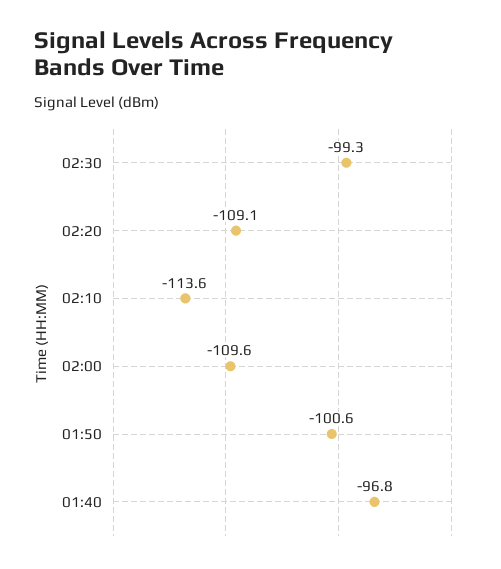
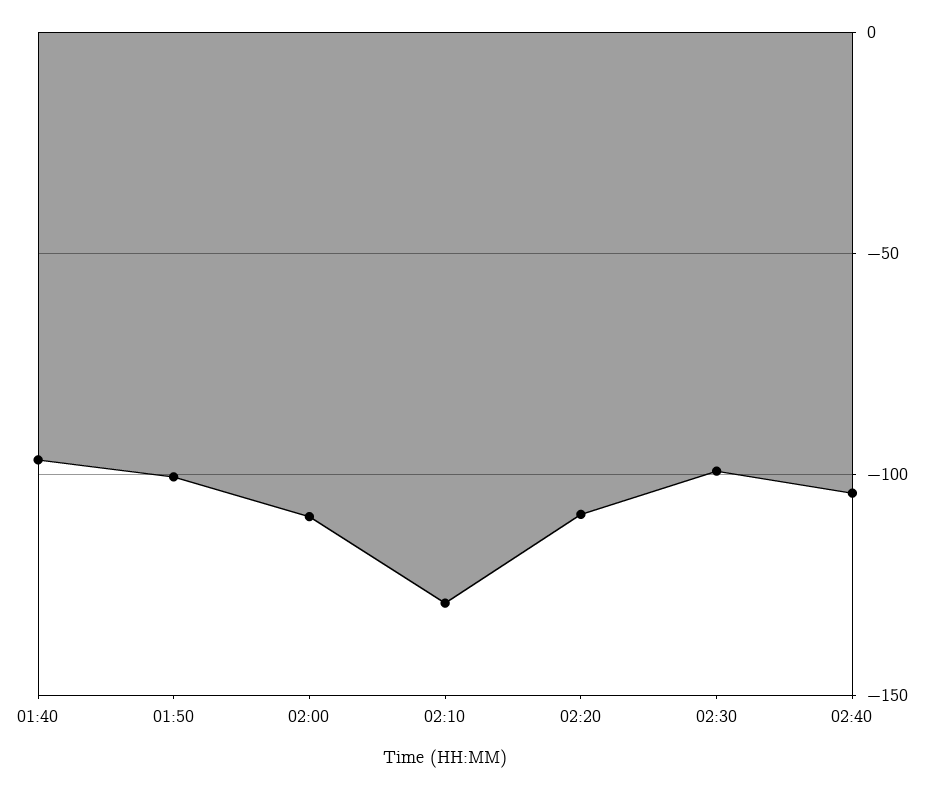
02:10: -113.6 -> -130
02:40: none -> -105

